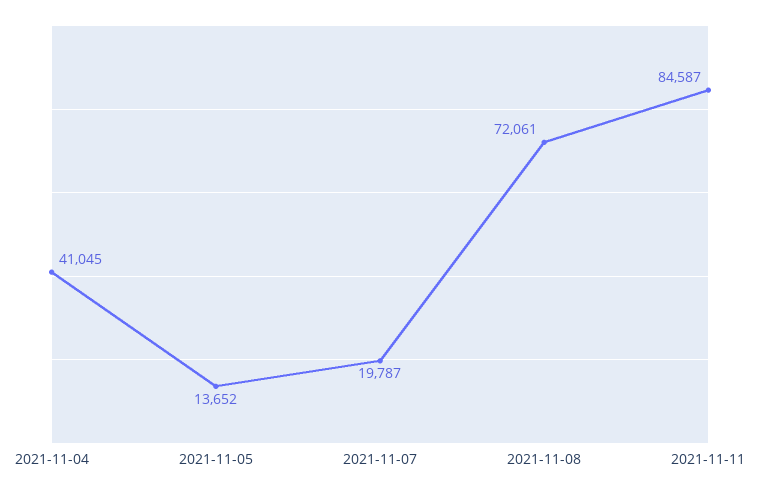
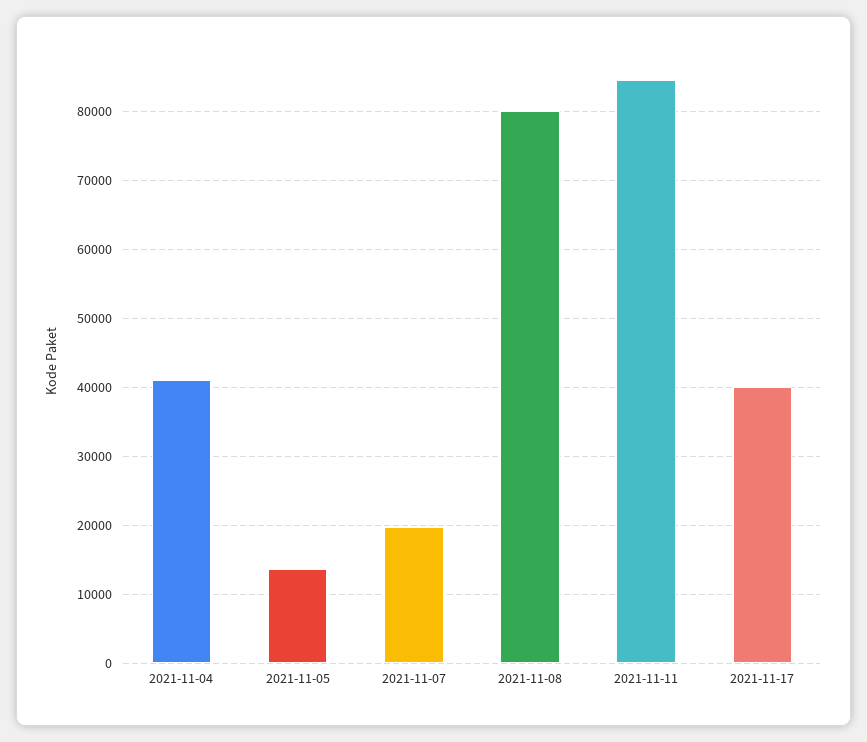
2021-11-08: 72061 -> 80000
2021-11-17: none -> 40000

